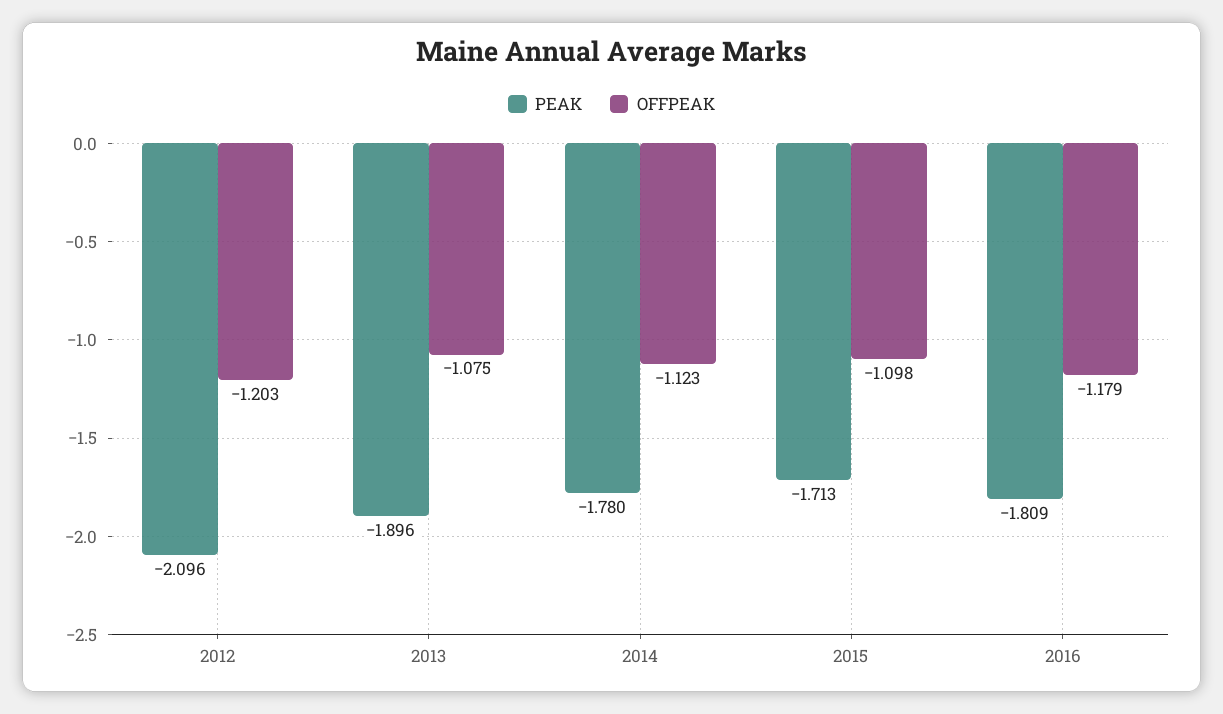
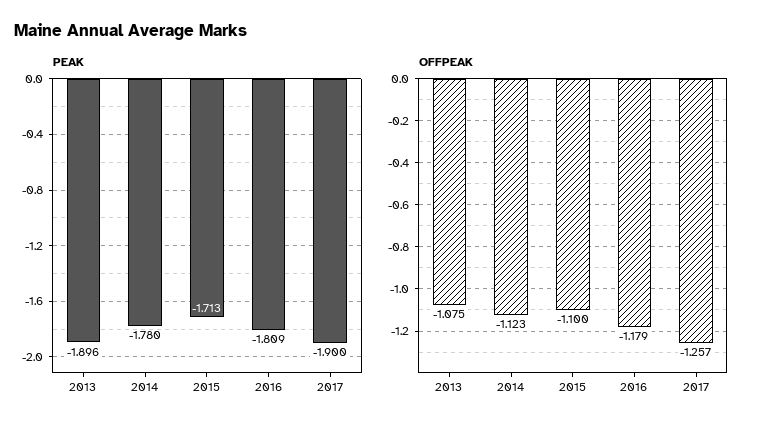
PEAK, 2012: -2.096 -> none
OFFPEAK, 2012: -1.203 -> none
OFFPEAK, 2015: -1.098 -> -1.1
PEAK, 2017: none -> -1.9
OFFPEAK, 2017: none -> -1.257

